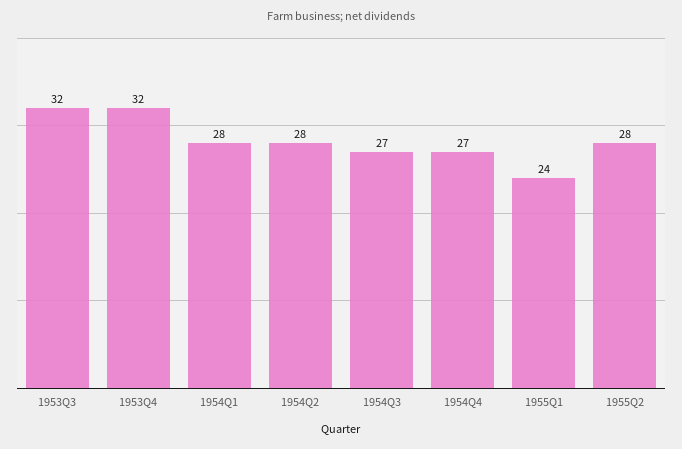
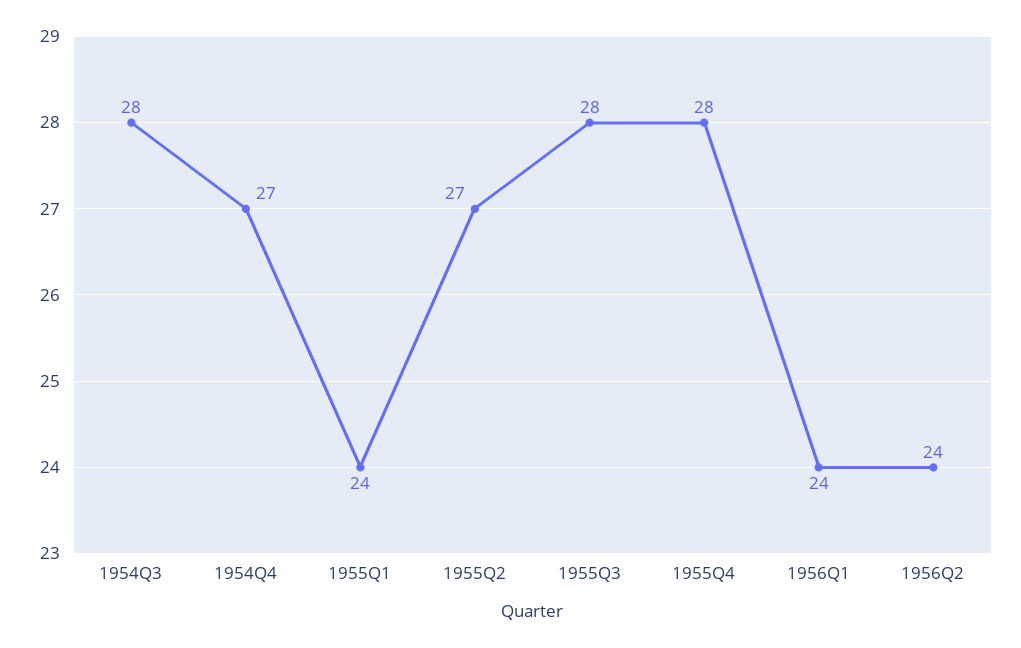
1953Q3: 32 -> none
1953Q4: 32 -> none
1954Q1: 28 -> none
1954Q2: 28 -> none
1954Q3: 27 -> 28
1955Q2: 28 -> 27
1955Q3: none -> 28
1955Q4: none -> 28
1956Q1: none -> 24
1956Q2: none -> 24

